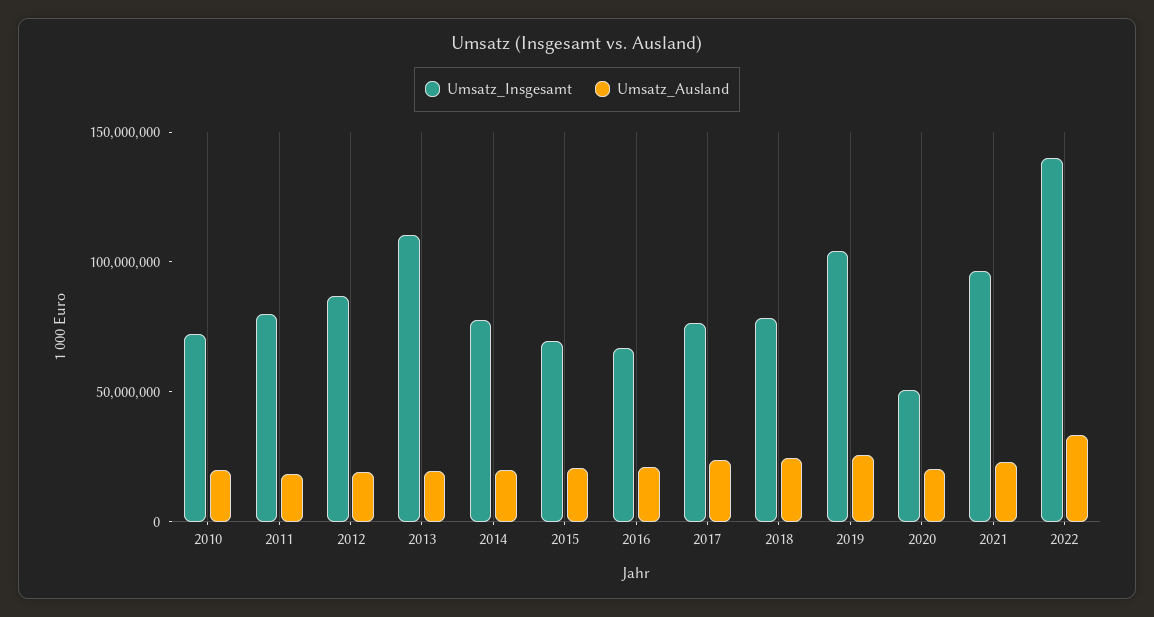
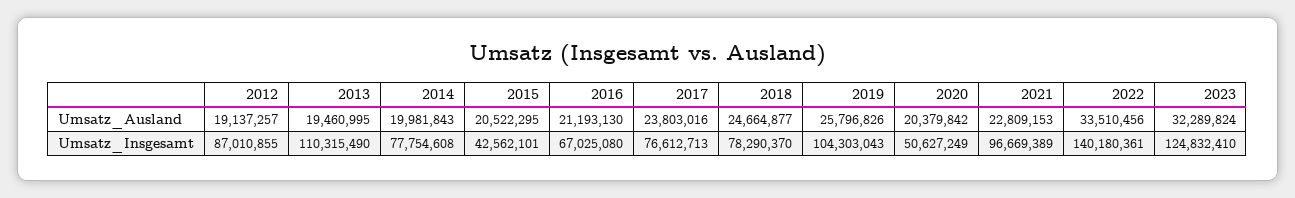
Umsatz_Insgesamt, 2010: 70000000 -> none
Umsatz_Ausland, 2010: 20000000 -> none
Umsatz_Insgesamt, 2011: 80000000 -> none
Umsatz_Ausland, 2011: 20000000 -> none
Umsatz_Insgesamt, 2015: 70000000 -> 42562101
Umsatz_Ausland, 2023: none -> 32289824
Umsatz_Insgesamt, 2023: none -> 124832410

